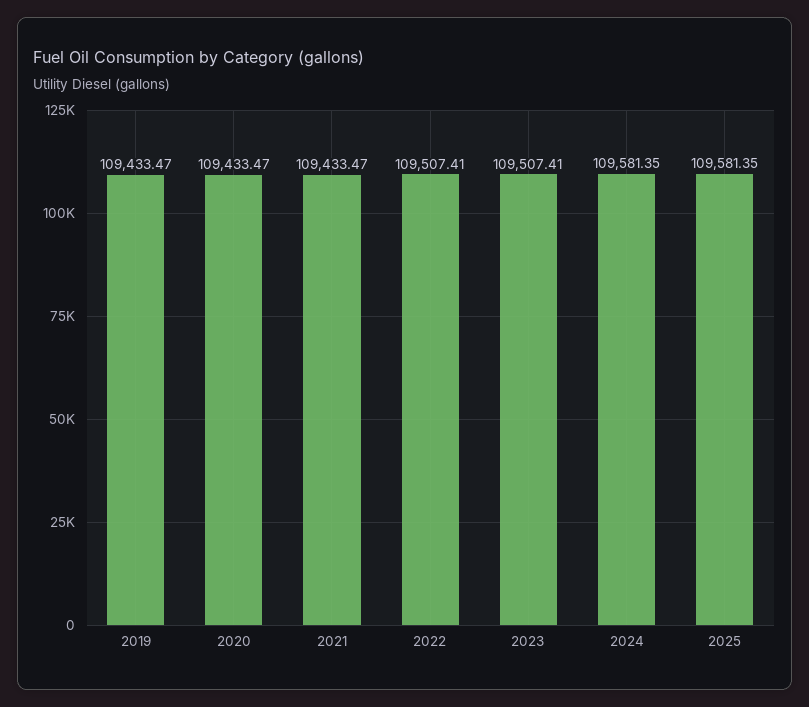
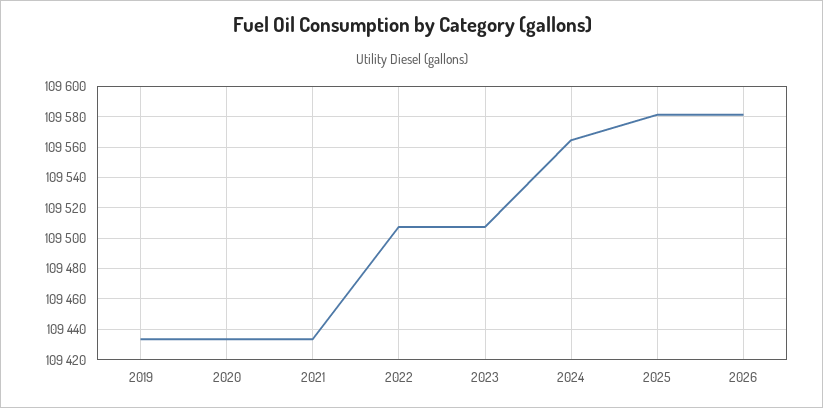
2024: 109581.35 -> 109565
2026: none -> 109580

